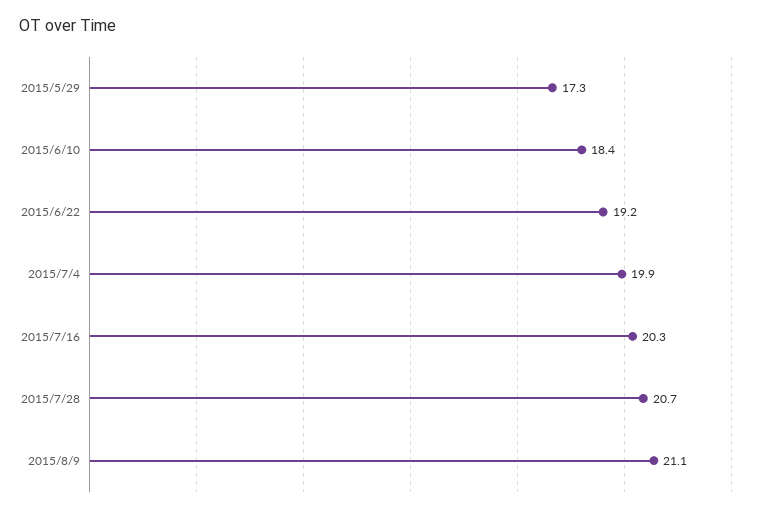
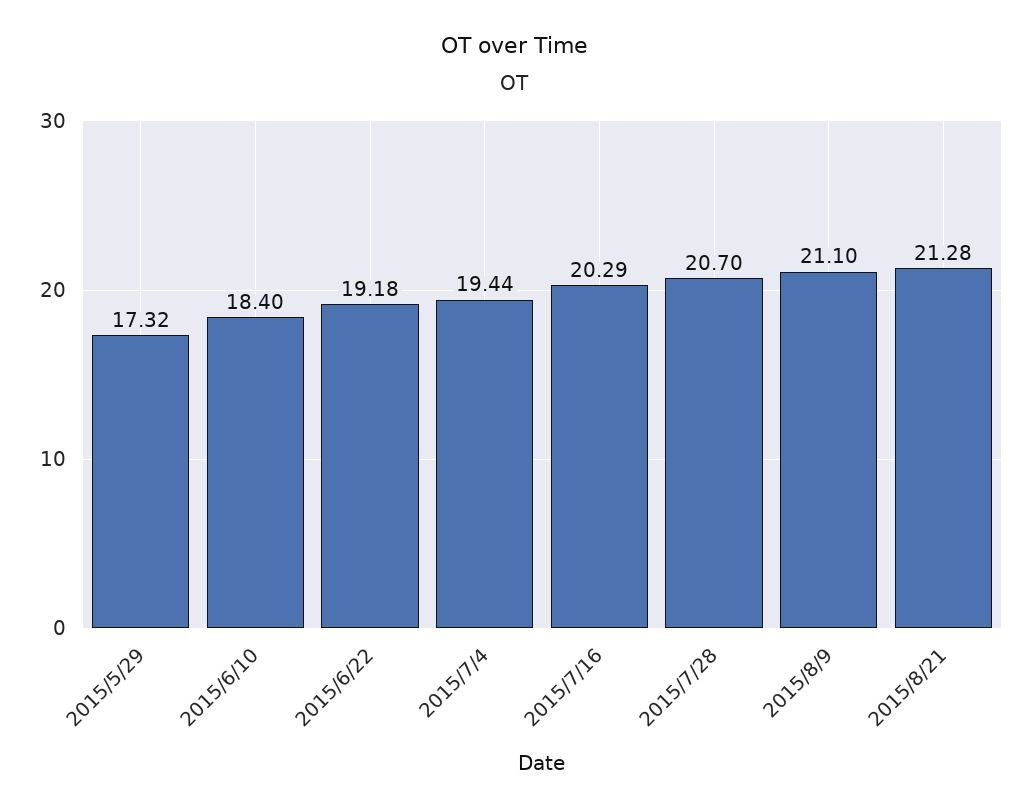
2015/7/4: 19.9 -> 19.44
2015/8/21: none -> 21.28

